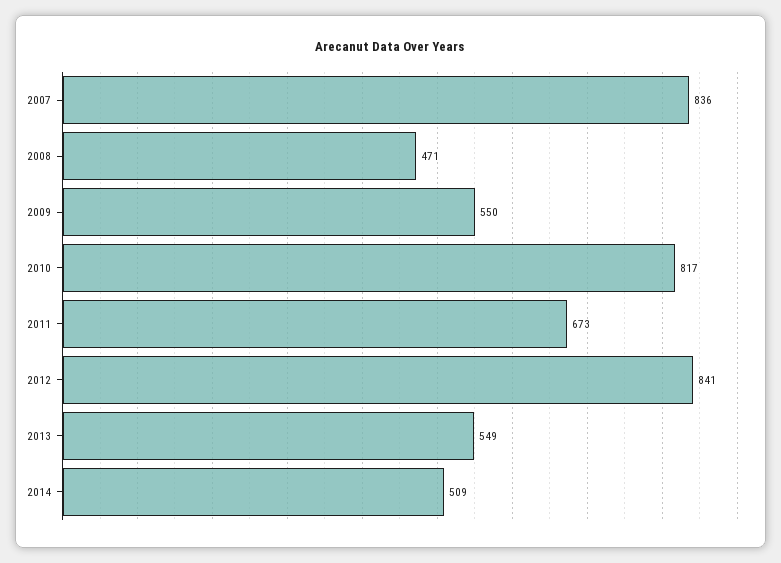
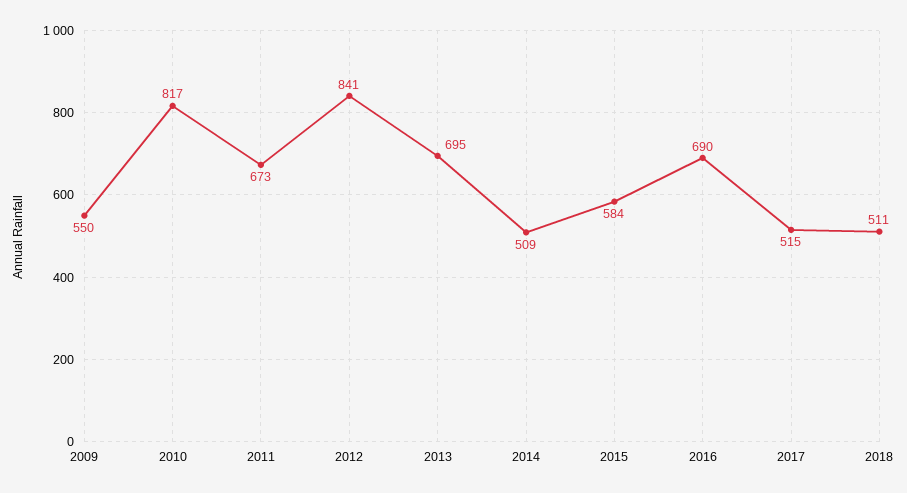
2007: 836 -> none
2008: 471 -> none
2013: 549 -> 695
2015: none -> 584
2016: none -> 690
2017: none -> 515
2018: none -> 511

